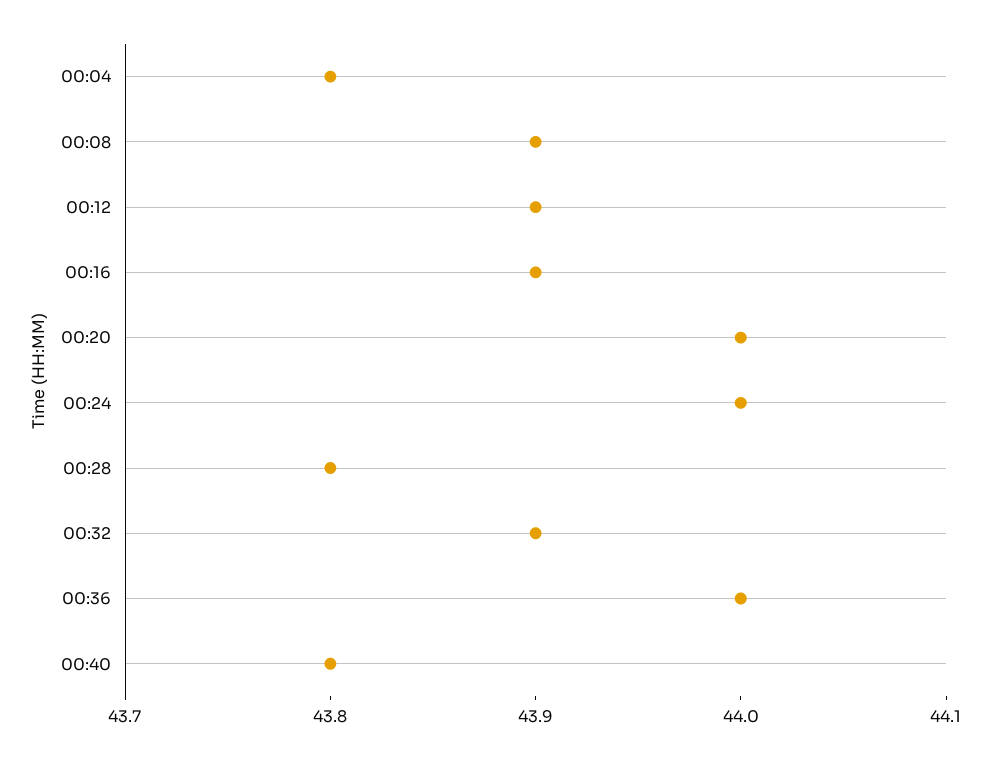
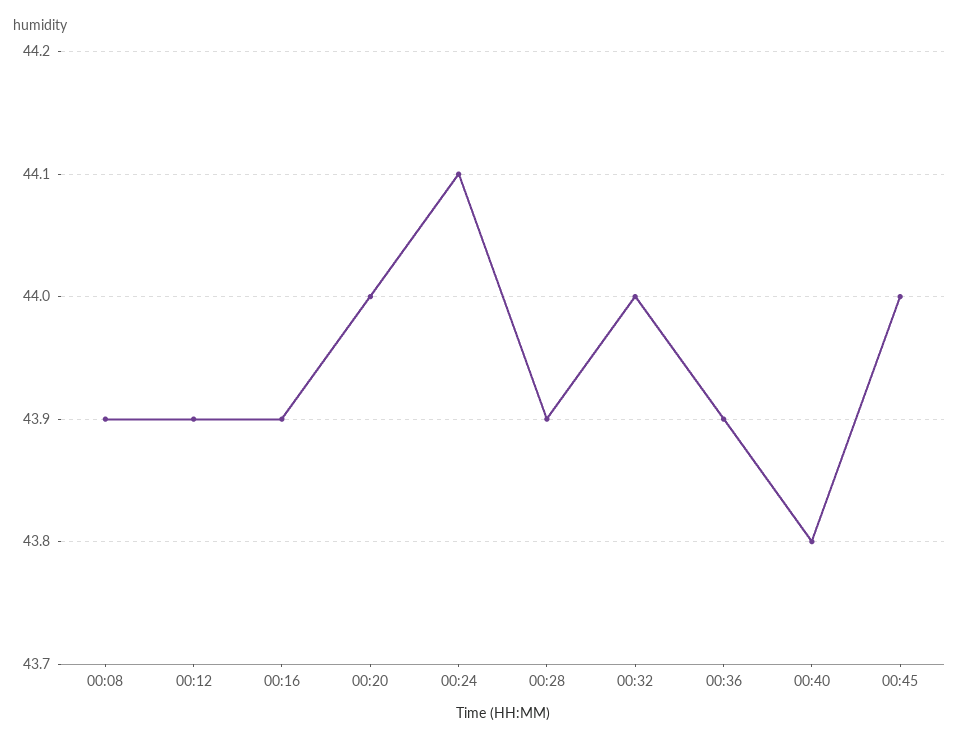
00:04: 43.8 -> none
00:24: 44 -> 44.1
00:28: 43.8 -> 43.9
00:32: 43.9 -> 44
00:36: 44 -> 43.9
00:45: none -> 44

